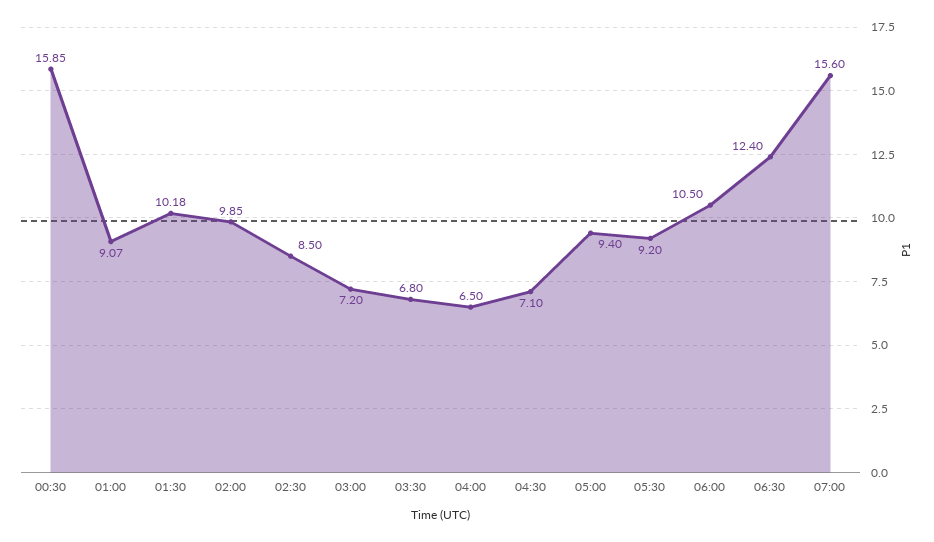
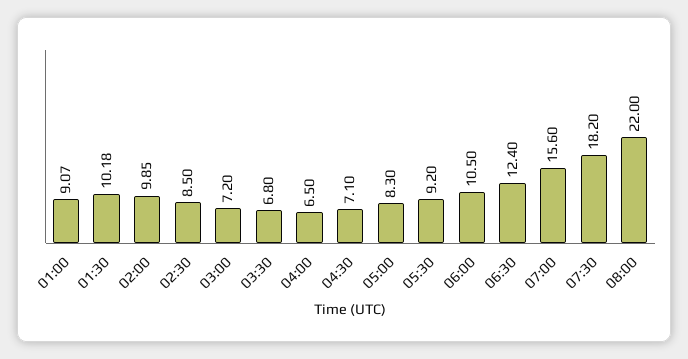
00:30: 15.85 -> none
05:00: 9.4 -> 8.3
07:30: none -> 18.2
08:00: none -> 22

